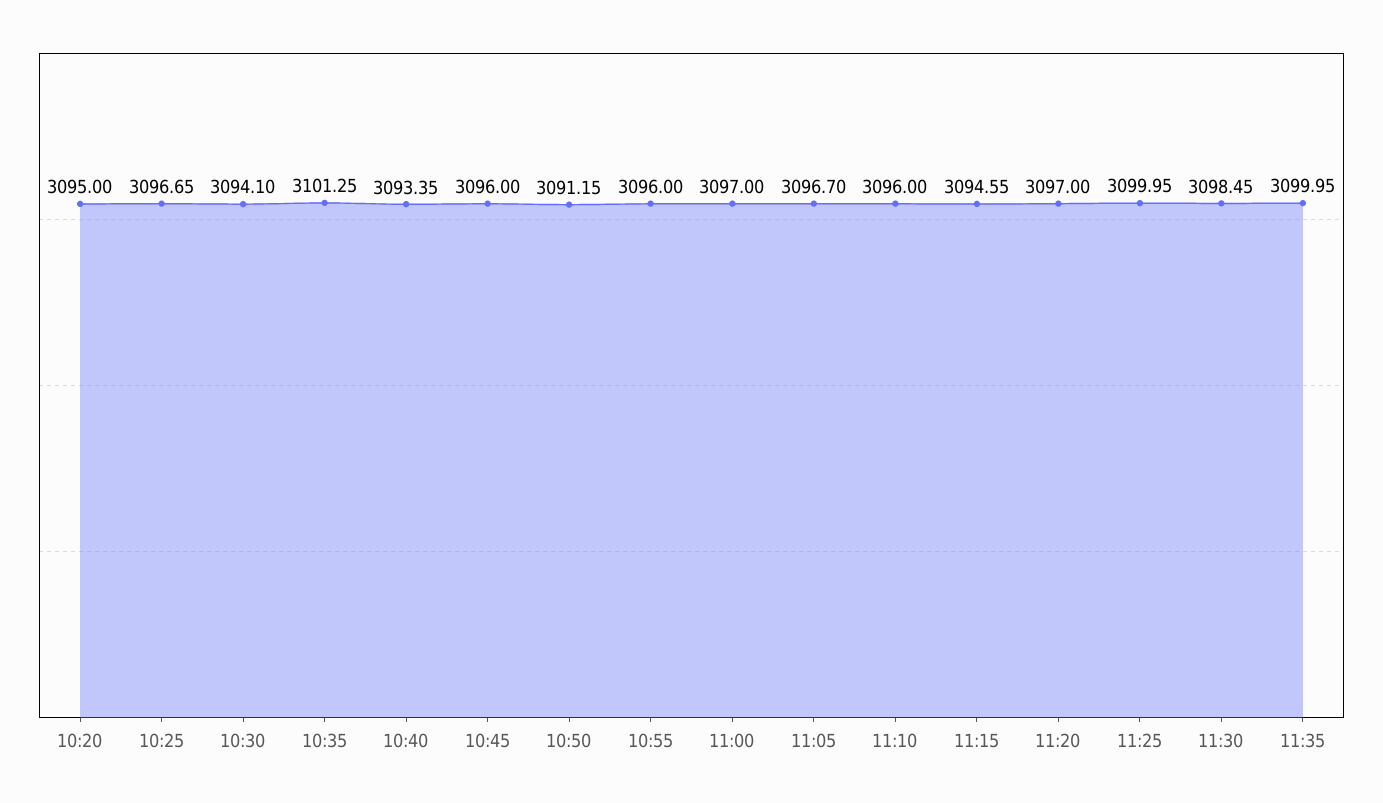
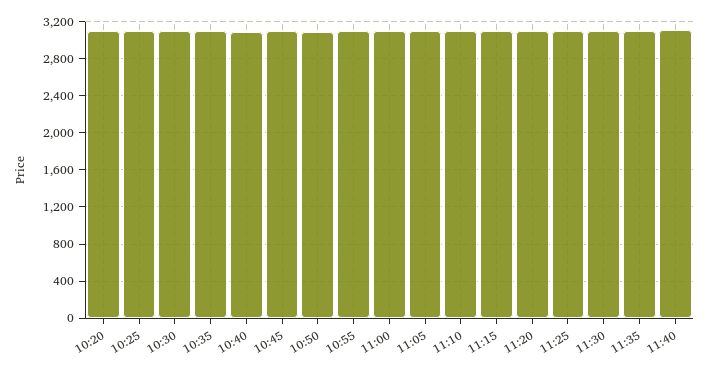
11:40: none -> 3100

